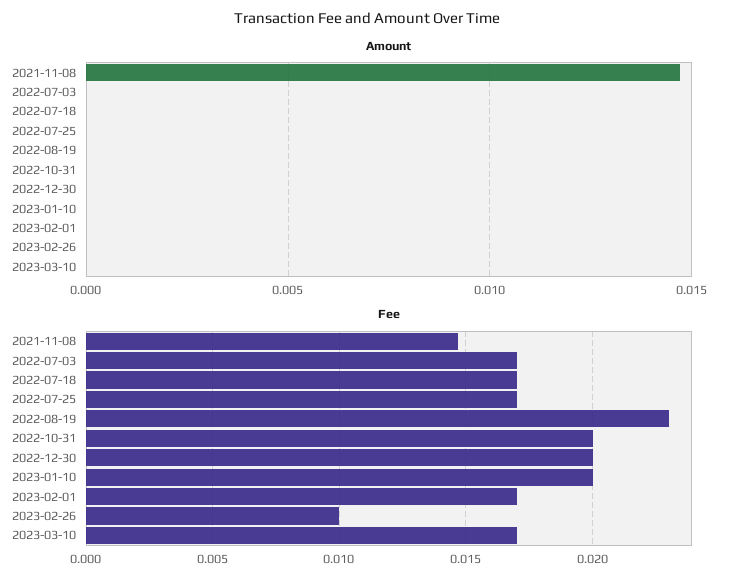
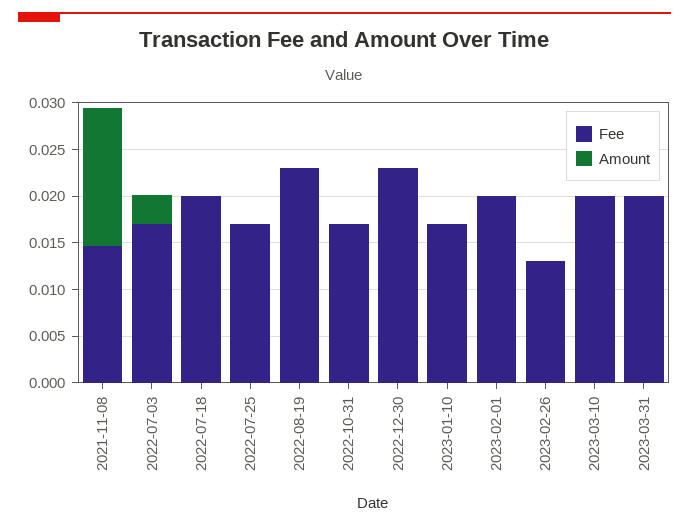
Amount, 2022-07-03: 0 -> 0.003
Fee, 2022-07-18: 0.017 -> 0.02
Fee, 2022-10-31: 0.02 -> 0.017
Fee, 2022-12-30: 0.02 -> 0.023
Fee, 2023-01-10: 0.02 -> 0.017
Fee, 2023-02-01: 0.017 -> 0.02
Fee, 2023-02-26: 0.01 -> 0.013
Fee, 2023-03-10: 0.017 -> 0.02
Fee, 2023-03-31: none -> 0.02
Amount, 2023-03-31: none -> 0

